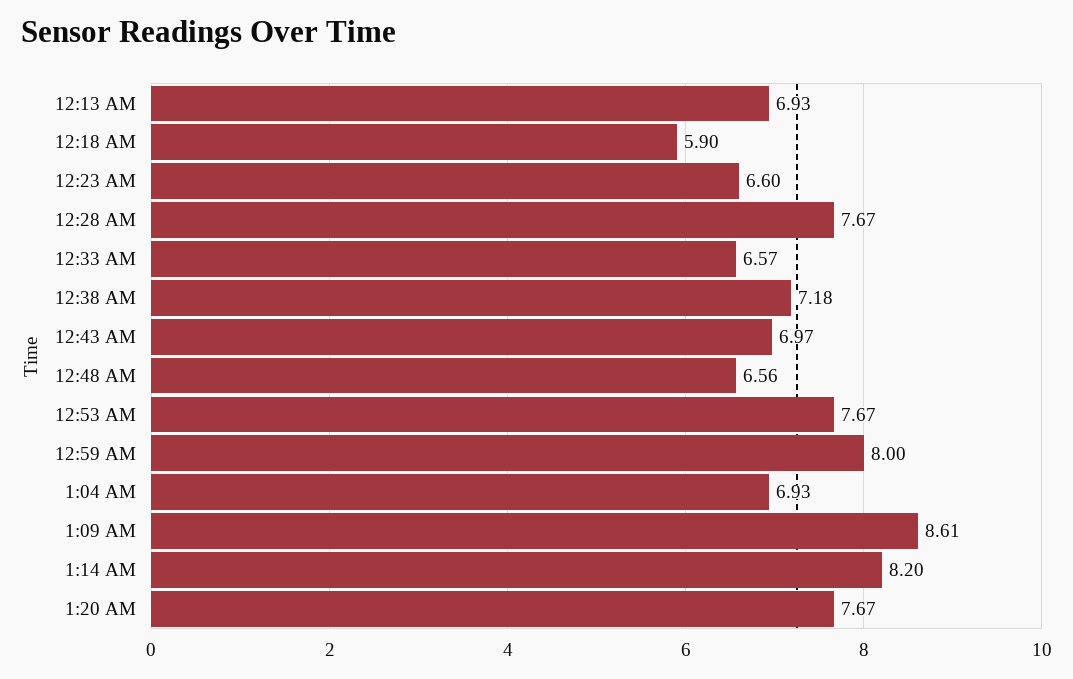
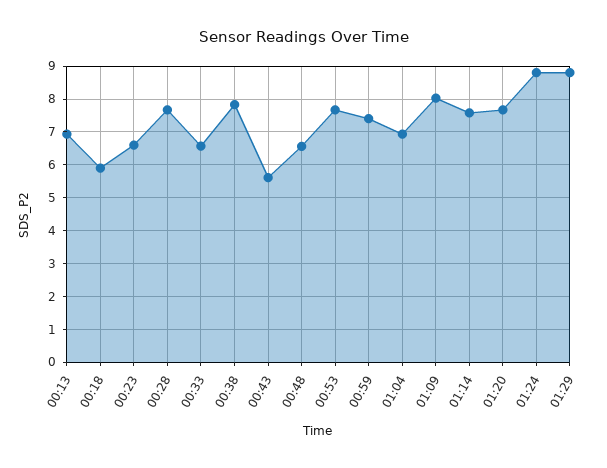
12:38 AM: 7.18 -> 7.8
12:43 AM: 6.97 -> 5.6
12:59 AM: 8 -> 7.4
1:09 AM: 8.61 -> 8
1:14 AM: 8.2 -> 7.6
01:24: none -> 8.8
01:29: none -> 8.8

